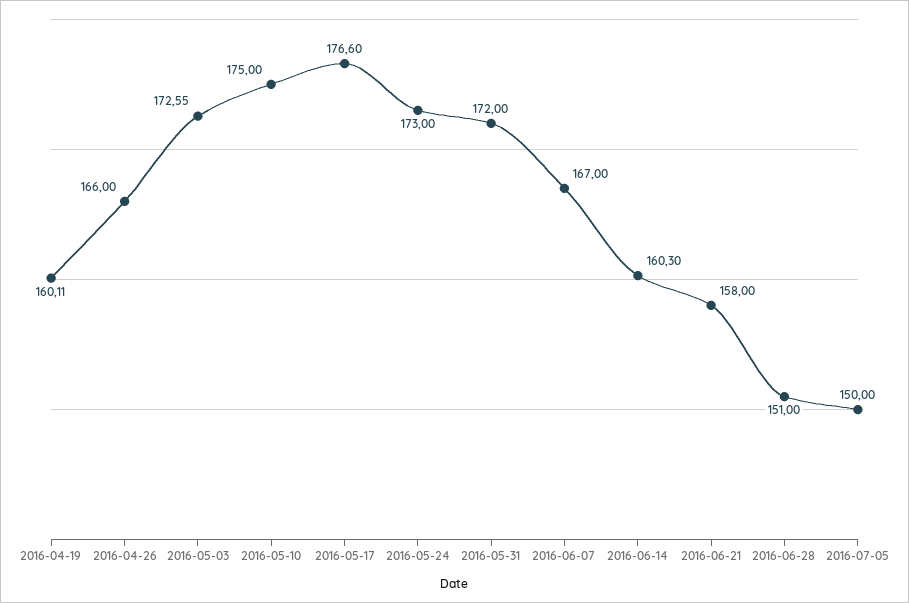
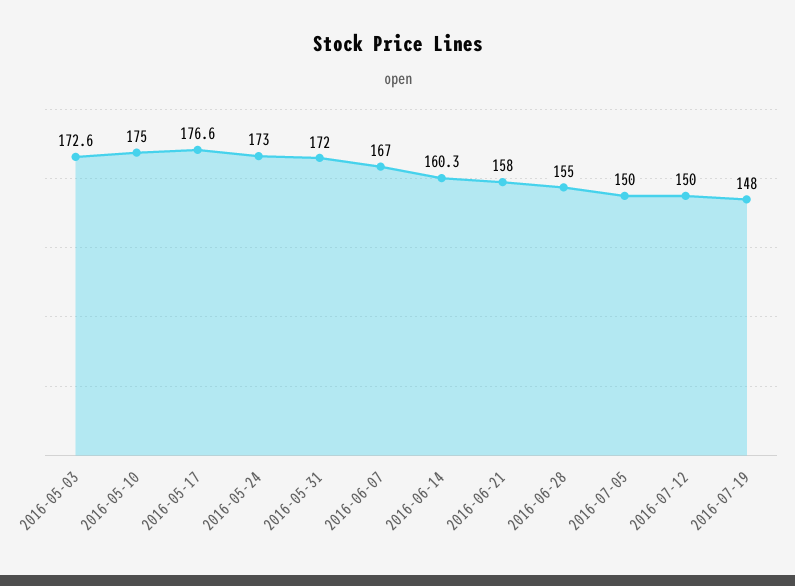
2016-04-19: 160.11 -> none
2016-04-26: 166 -> none
2016-06-28: 151 -> 155
2016-07-12: none -> 150
2016-07-19: none -> 148

